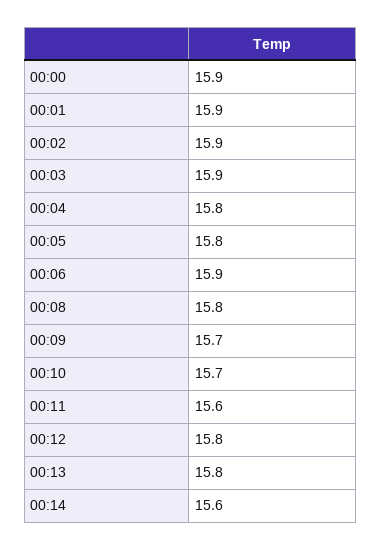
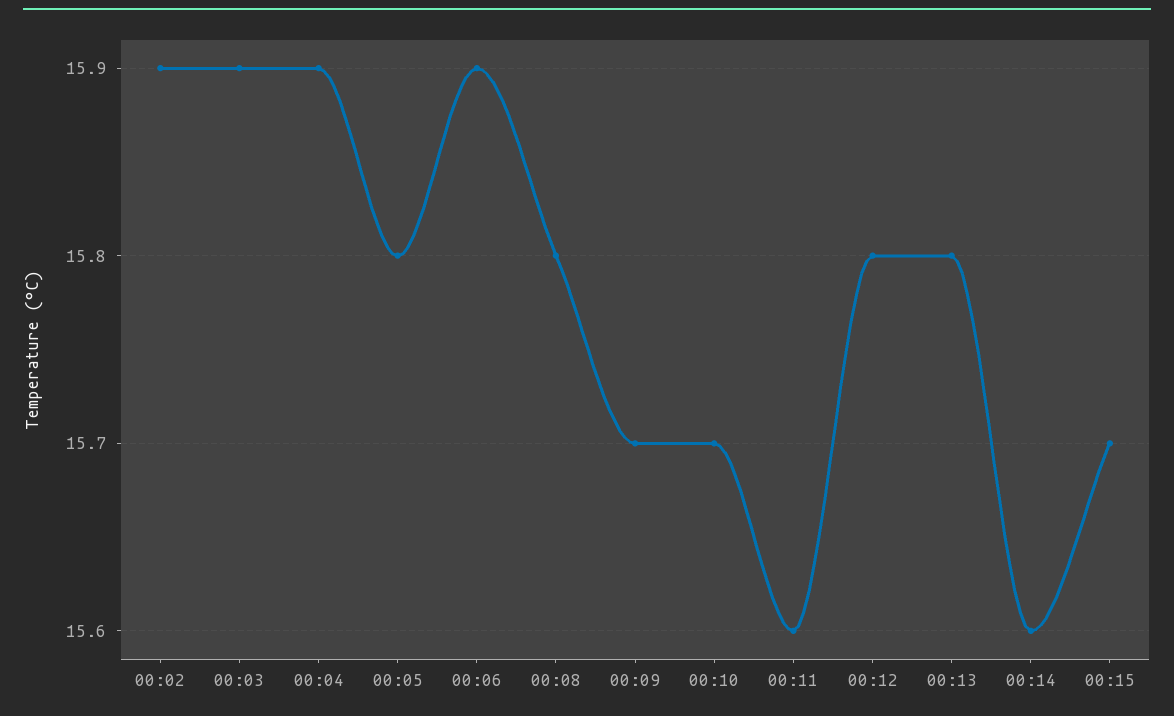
00:00: 15.9 -> none
00:01: 15.9 -> none
00:04: 15.8 -> 15.9
00:15: none -> 15.7

